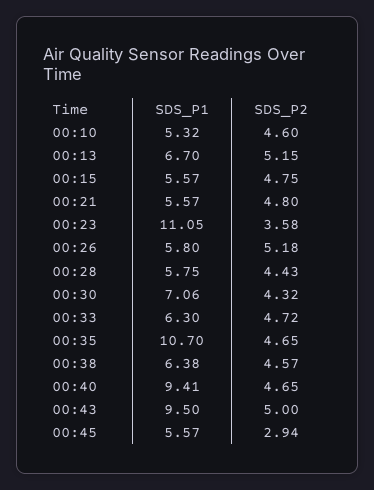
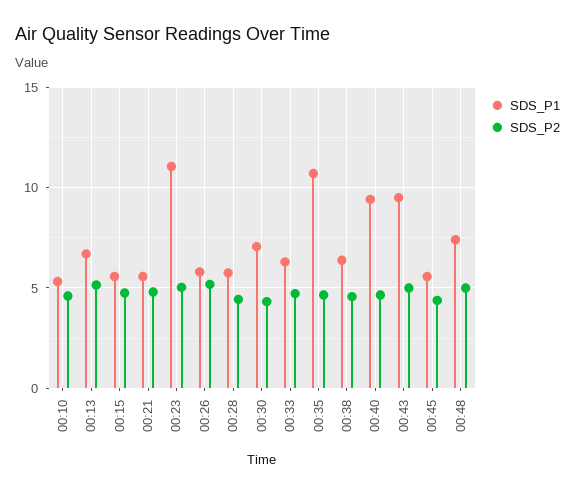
SDS_P2, 00:23: 3.58 -> 5
SDS_P2, 00:45: 2.94 -> 4.5
SDS_P1, 00:48: none -> 7.5
SDS_P2, 00:48: none -> 5

